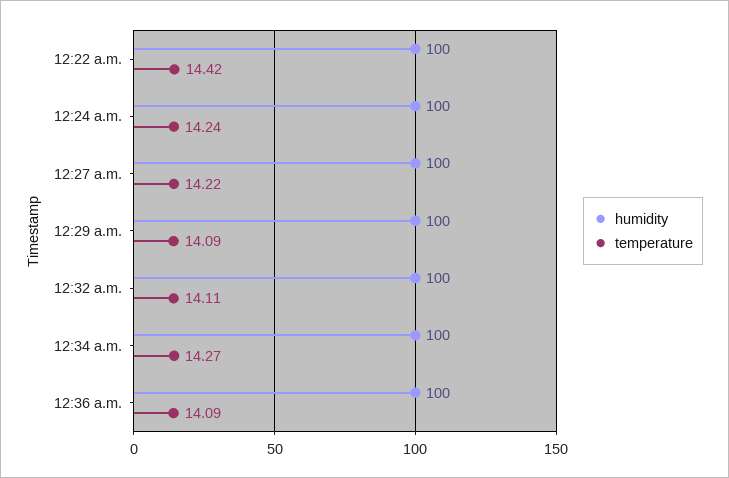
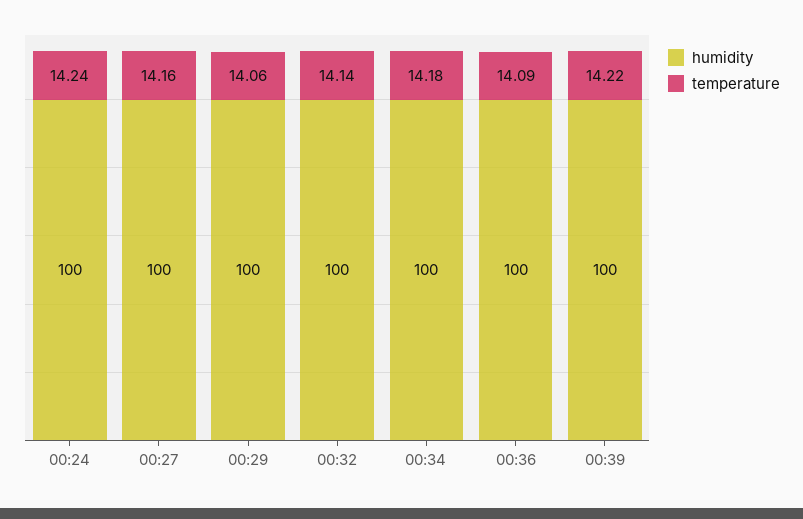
humidity, 12:22 a.m.: 100 -> none
temperature, 12:22 a.m.: 14.42 -> none
temperature, 12:27 a.m.: 14.22 -> 14.16
temperature, 12:29 a.m.: 14.09 -> 14.06
temperature, 12:32 a.m.: 14.11 -> 14.14
temperature, 12:34 a.m.: 14.27 -> 14.18
humidity, 00:39: none -> 100
temperature, 00:39: none -> 14.22

